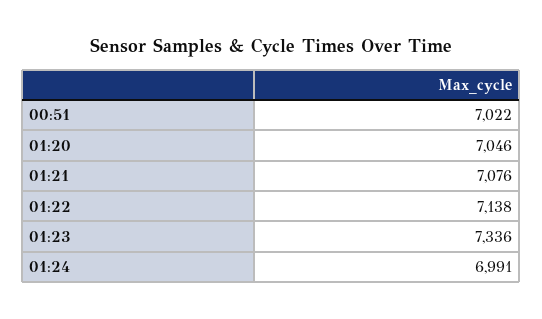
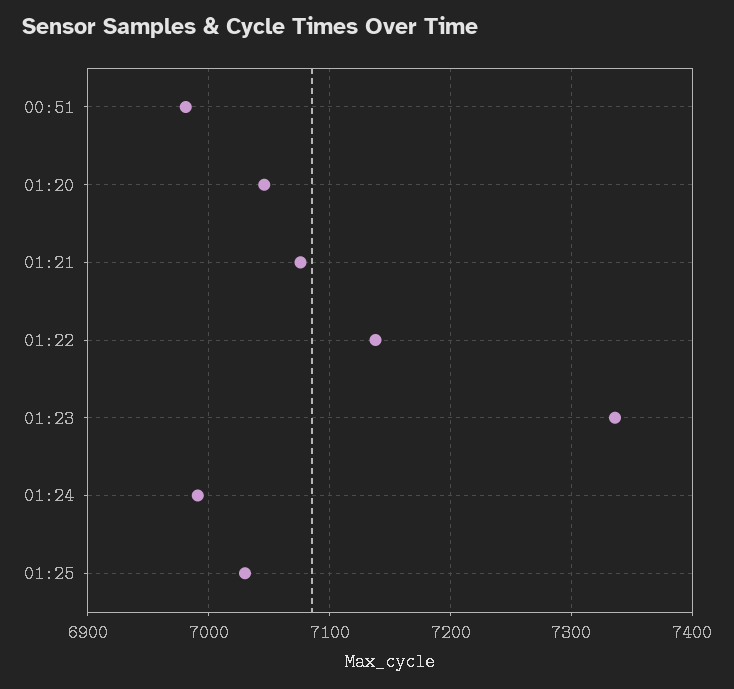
00:51: 7022 -> 6980
01:25: none -> 7030

